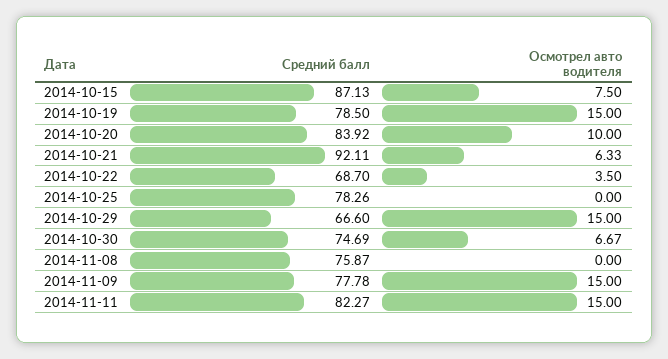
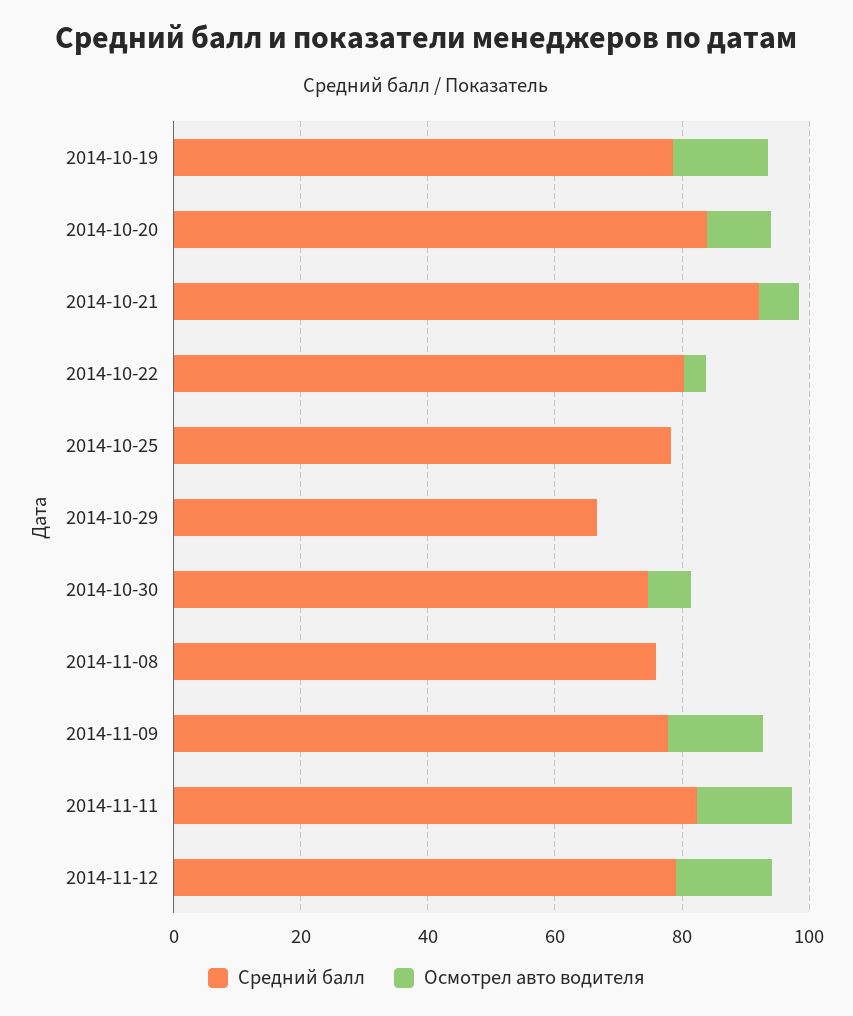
Средний балл, 2014-10-15: 87.13 -> none
Осмотрел авто водителя, 2014-10-15: 7.5 -> none
Средний балл, 2014-10-22: 68.7 -> 80
Осмотрел авто водителя, 2014-10-29: 15 -> 0
Средний балл, 2014-11-12: none -> 80
Осмотрел авто водителя, 2014-11-12: none -> 15

